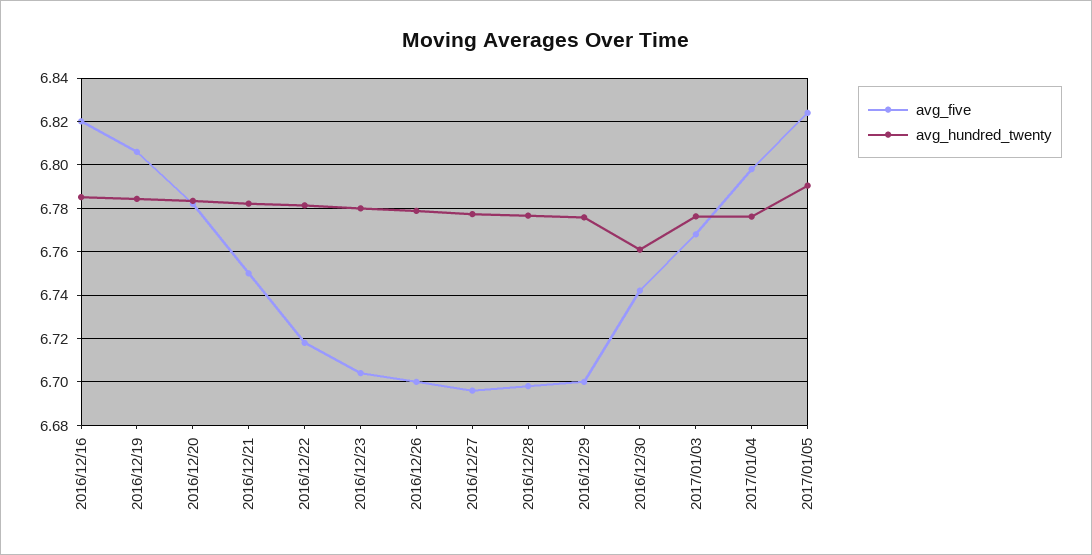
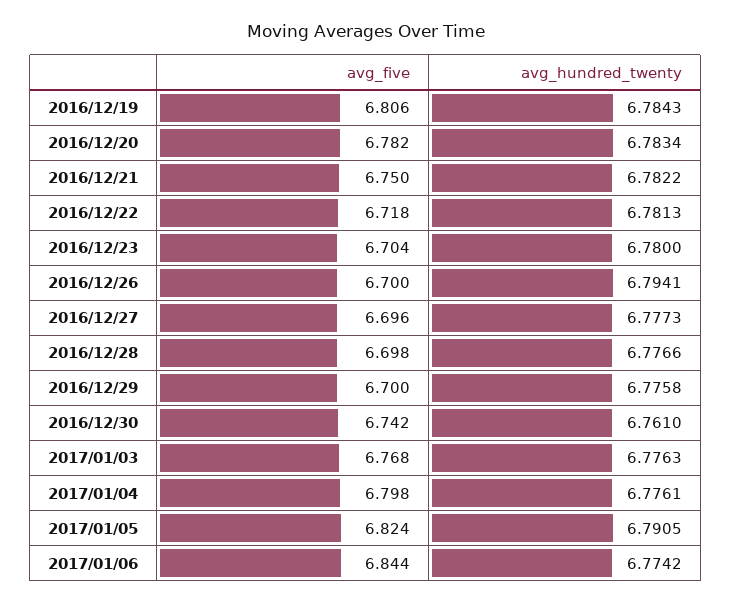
avg_five, 2016/12/16: 6.82 -> none
avg_hundred_twenty, 2016/12/16: 6.785 -> none
avg_hundred_twenty, 2016/12/26: 6.78 -> 6.7941
avg_five, 2017/01/06: none -> 6.844
avg_hundred_twenty, 2017/01/06: none -> 6.7742

